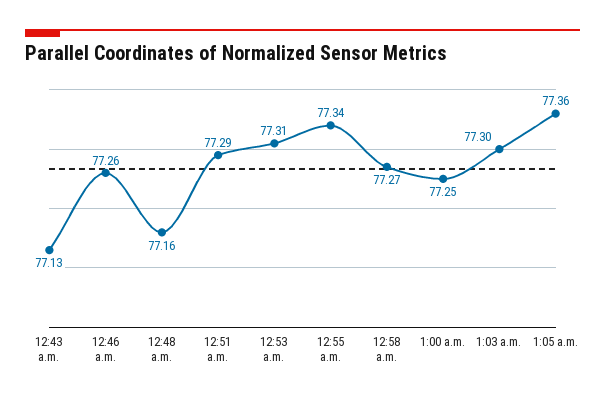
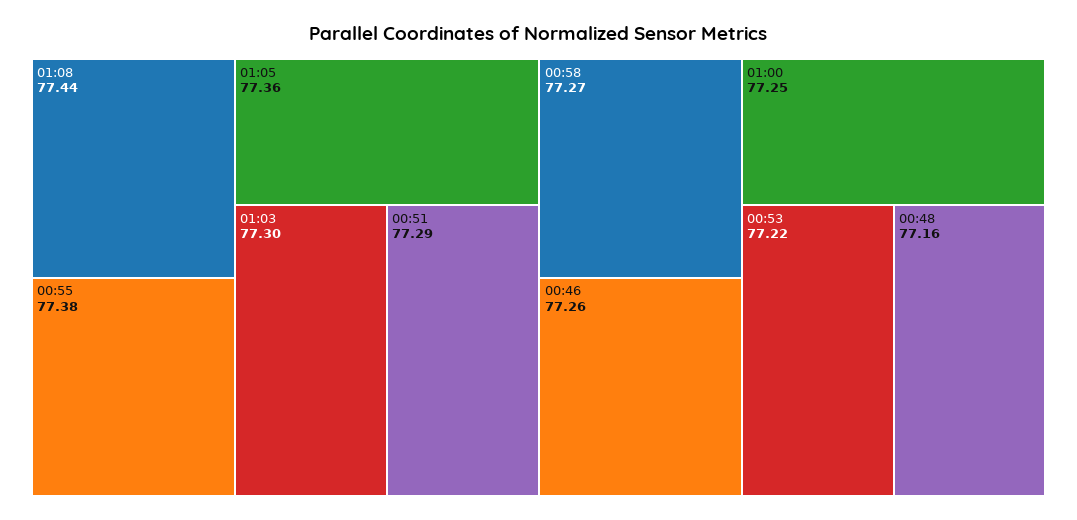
12:43 a.m.: 77.13 -> none
12:53 a.m.: 77.31 -> 77.22
12:55 a.m.: 77.34 -> 77.38
01:08: none -> 77.44

